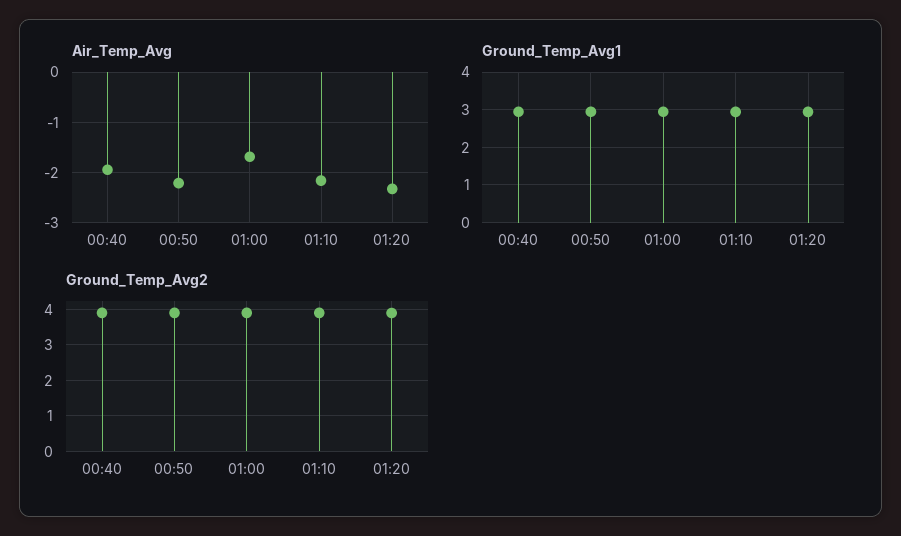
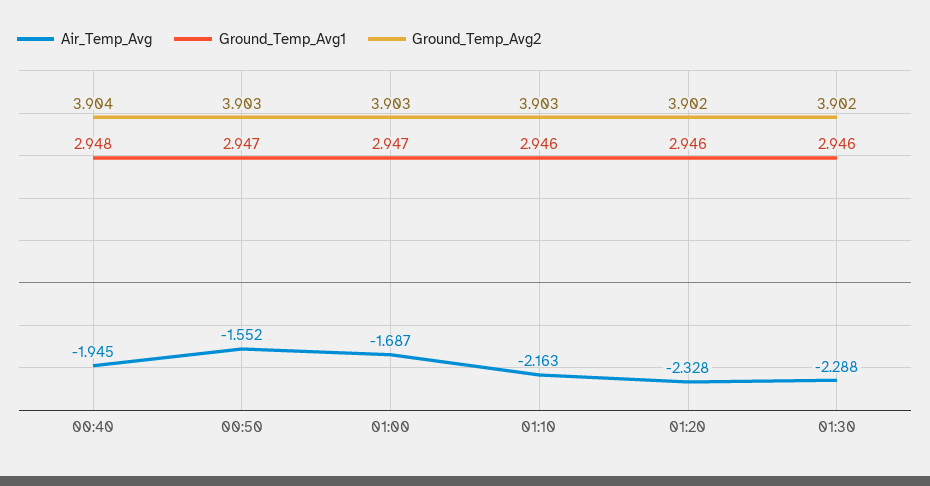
Air_Temp_Avg, 00:50: -2.2 -> -1.552
Air_Temp_Avg, 01:30: none -> -2.288
Ground_Temp_Avg1, 01:30: none -> 2.946
Ground_Temp_Avg2, 01:30: none -> 3.902

